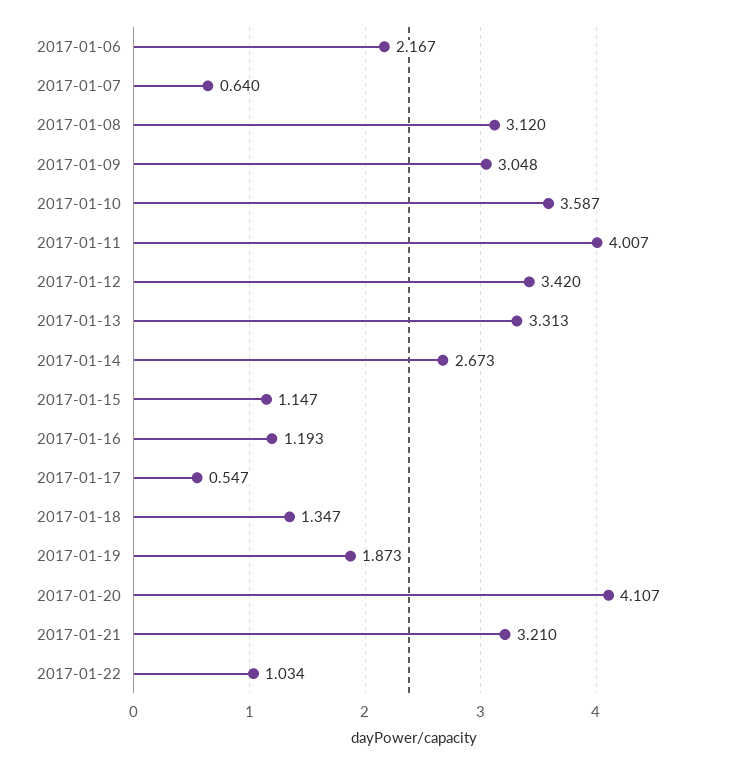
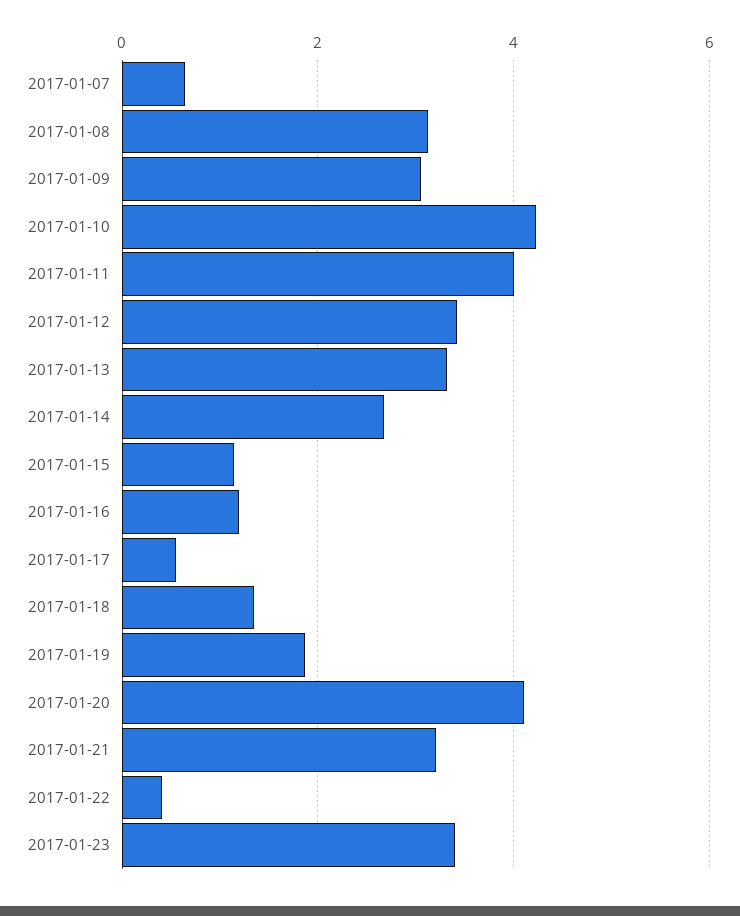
2017-01-06: 2.167 -> none
2017-01-10: 3.587 -> 4.2
2017-01-22: 1.034 -> 0.4
2017-01-23: none -> 3.4

